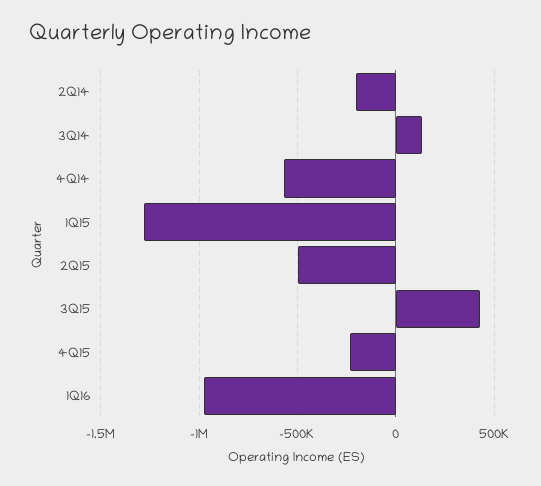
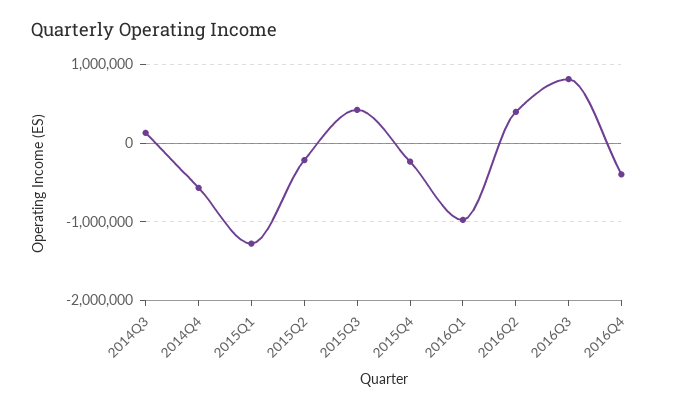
2Q14: -200000 -> none
2Q15: -500000 -> -200000
2016Q2: none -> 400000
2016Q3: none -> 800000
2016Q4: none -> -400000

